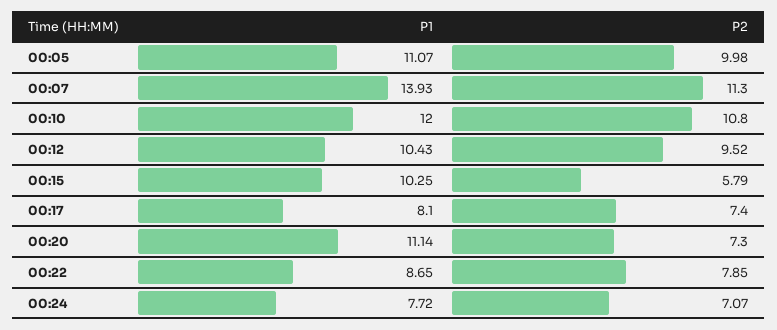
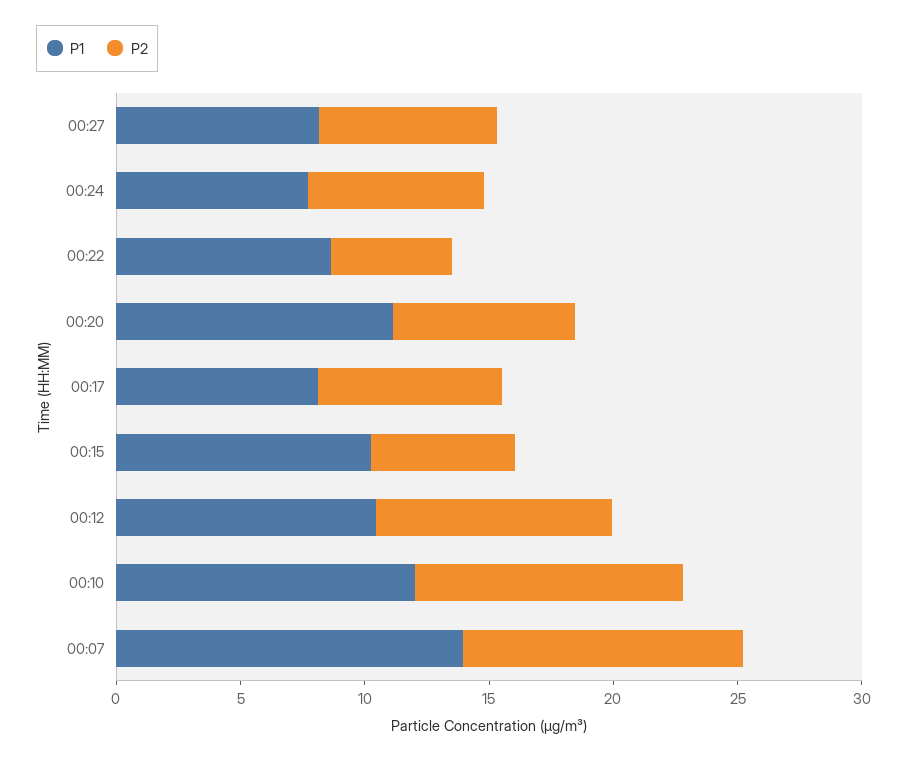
P1, 00:05: 11.07 -> none
P2, 00:05: 9.98 -> none
P2, 00:22: 7.85 -> 5
P1, 00:27: none -> 8
P2, 00:27: none -> 7

